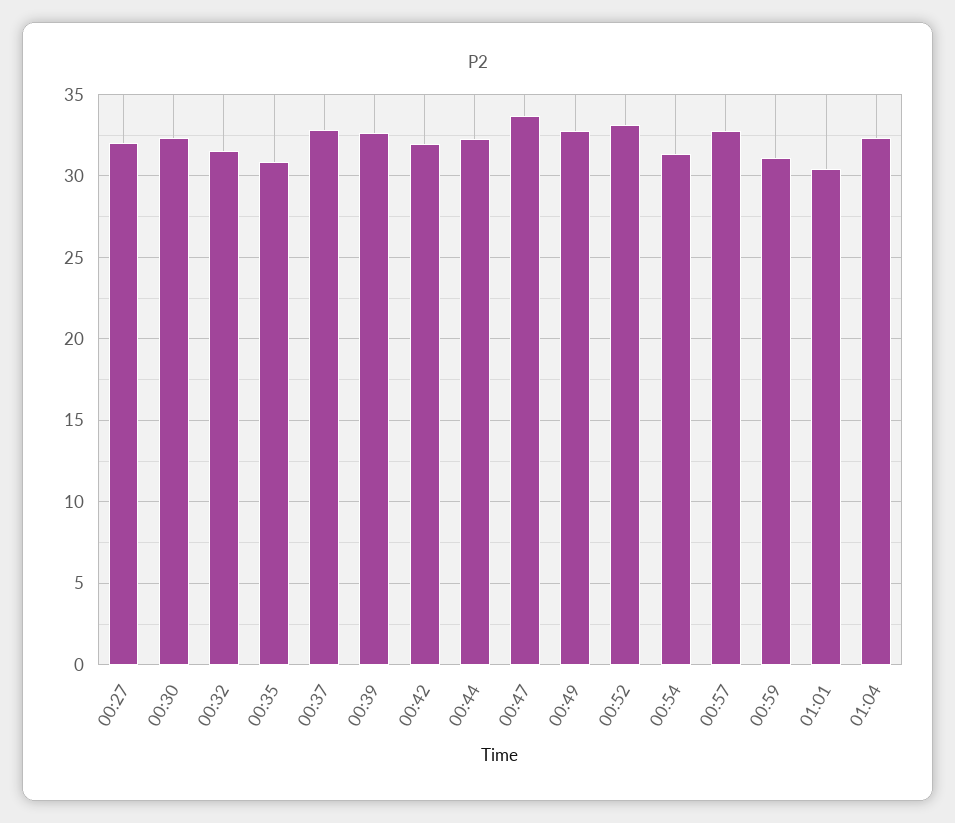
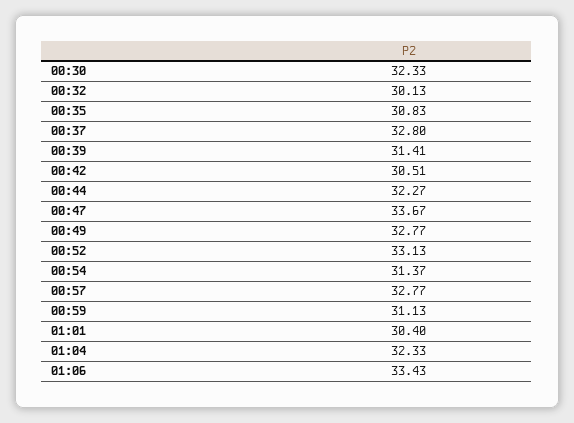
00:27: 32 -> none
00:32: 31.5 -> 30.13
00:39: 32.5 -> 31.41
00:42: 32 -> 30.51
01:06: none -> 33.43

